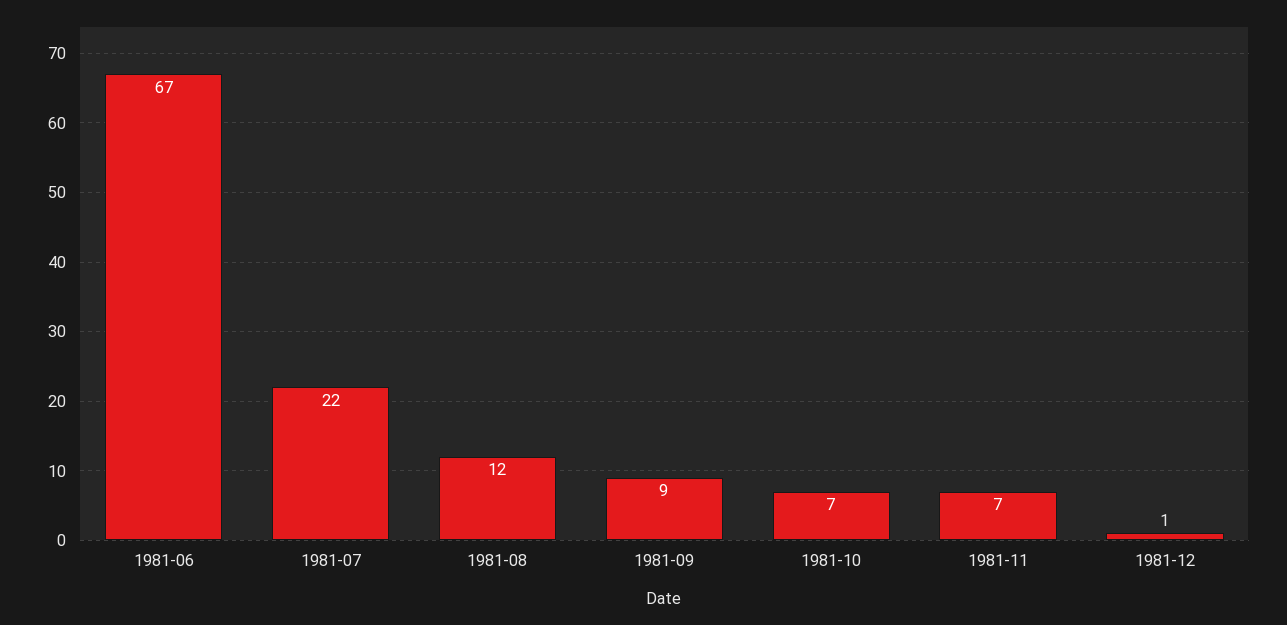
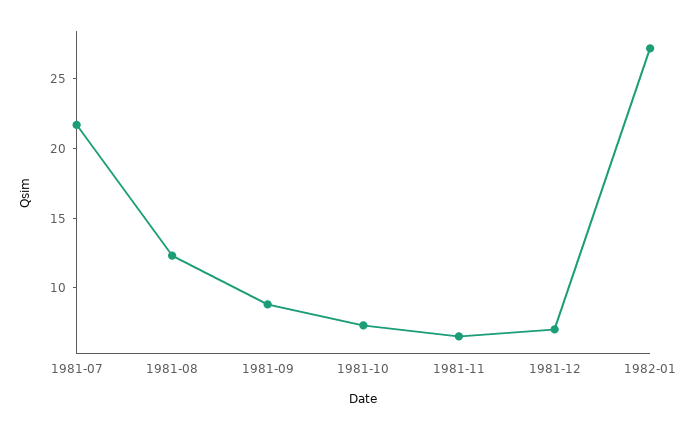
1981-06: 67 -> none
1981-12: 1 -> 7
1982-01: none -> 27

